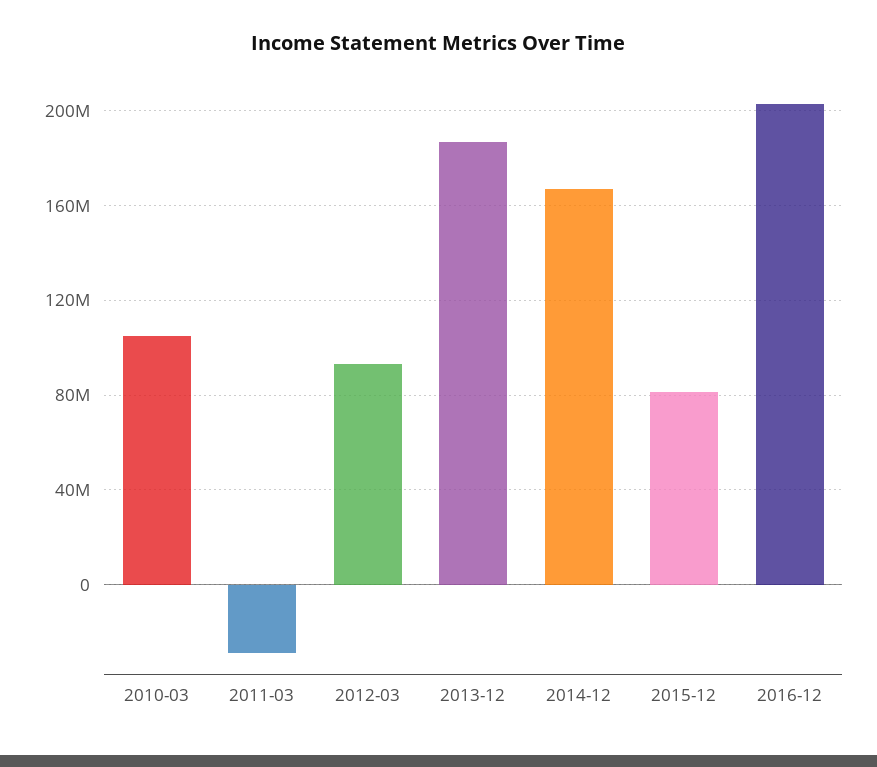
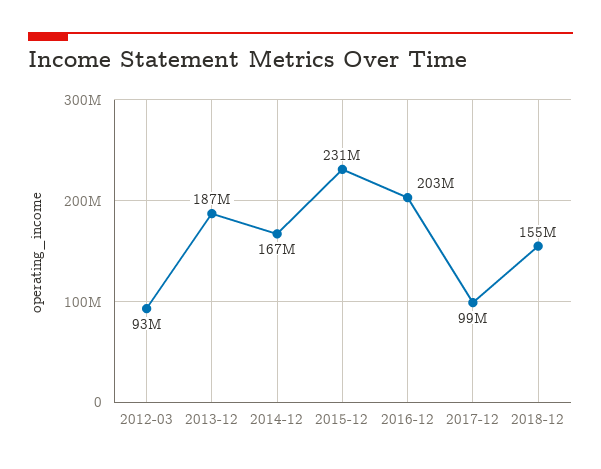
2010-03: 105000000 -> none
2011-03: -30000000 -> none
2015-12: 80000000 -> 231000000
2017-12: none -> 99000000
2018-12: none -> 155000000

